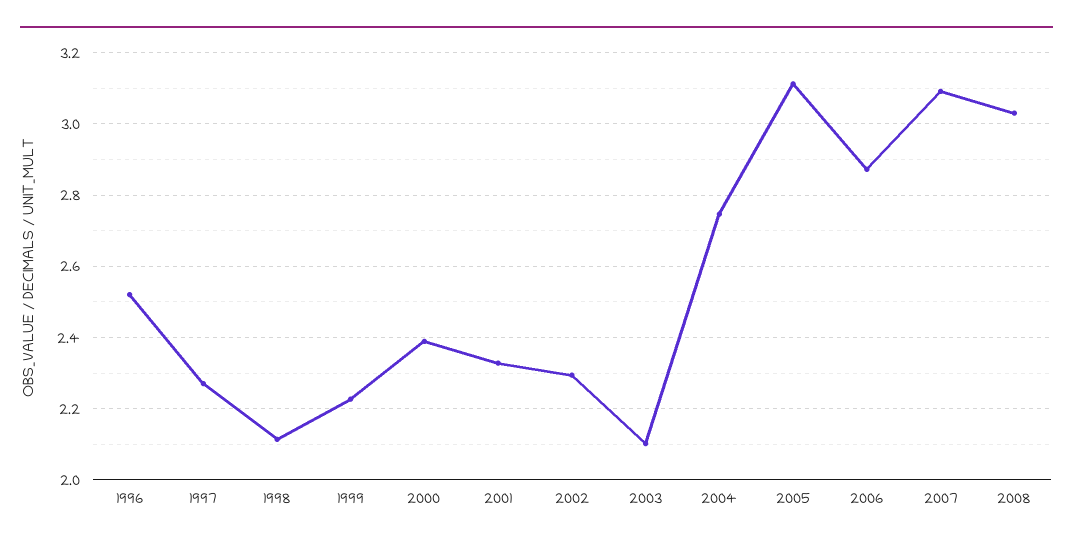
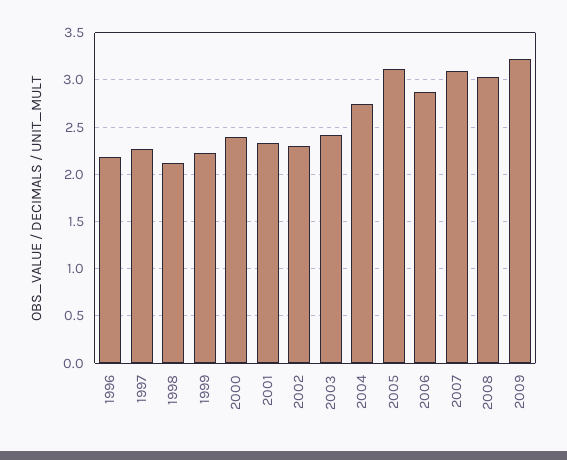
1996: 2.52 -> 2.2
2003: 2.1 -> 2.4
2009: none -> 3.2

